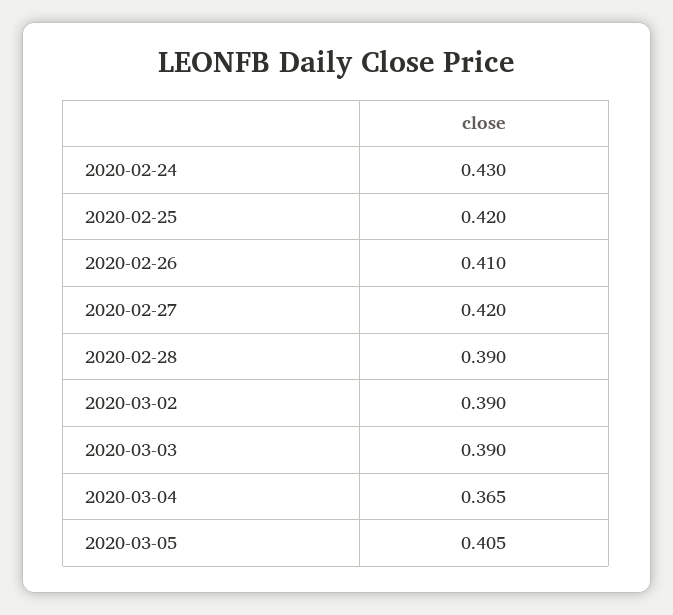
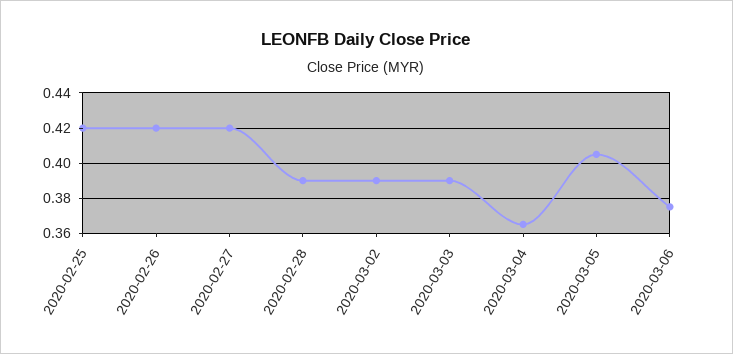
2020-02-24: 0.43 -> none
2020-02-26: 0.41 -> 0.42
2020-03-06: none -> 0.375

